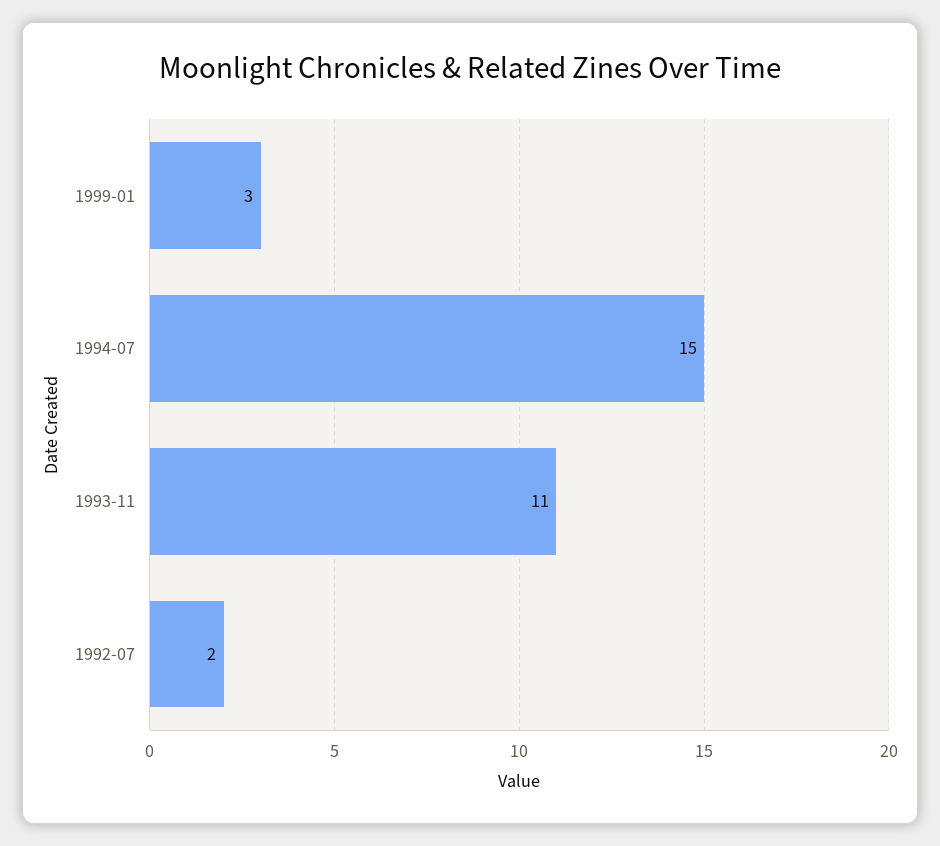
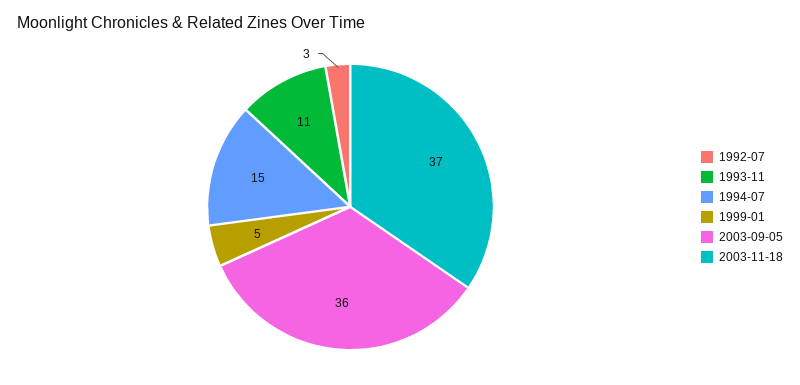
1999-01: 3 -> 5
1992-07: 2 -> 3
2003-09-05: none -> 36
2003-11-18: none -> 37

